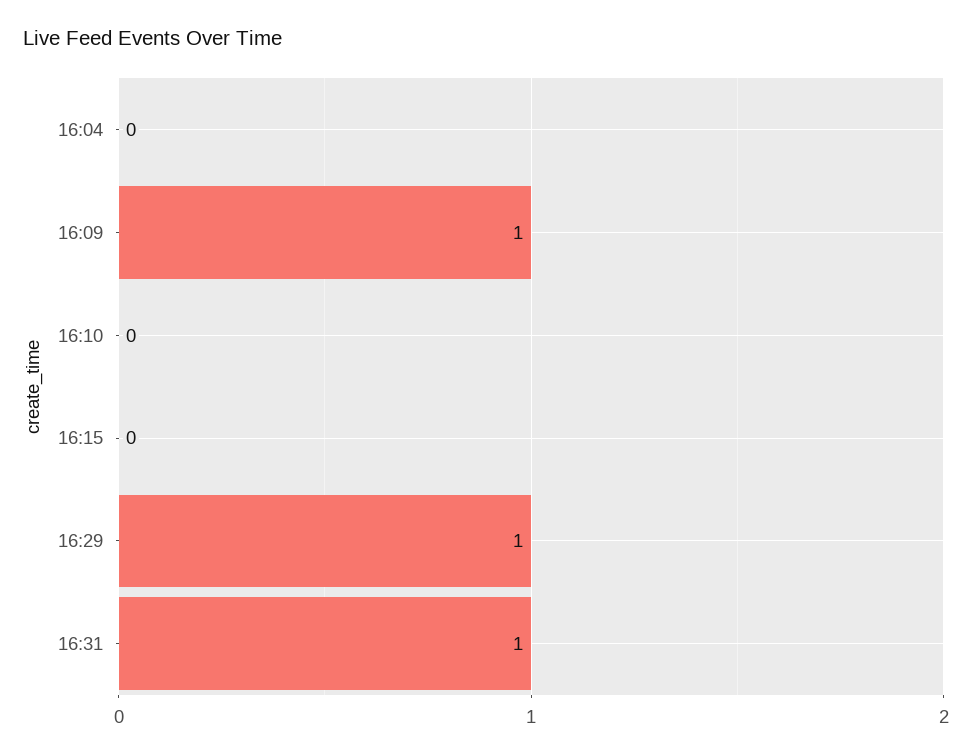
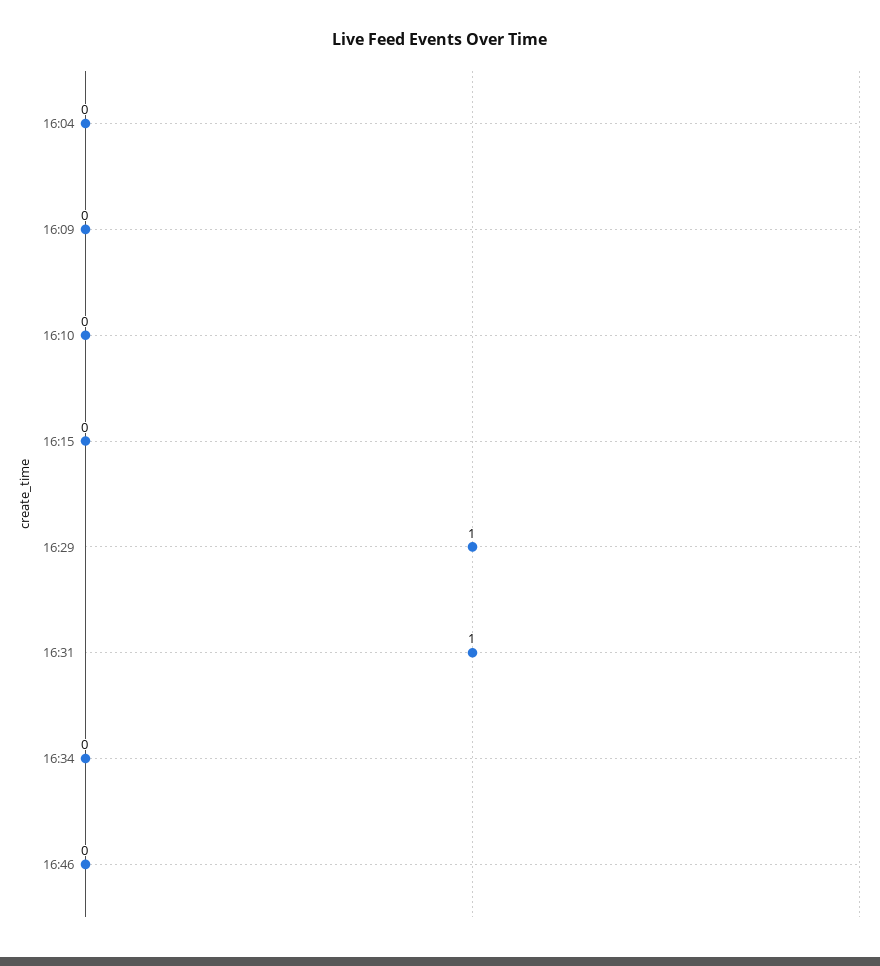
16:09: 1 -> 0
16:34: none -> 0
16:46: none -> 0

